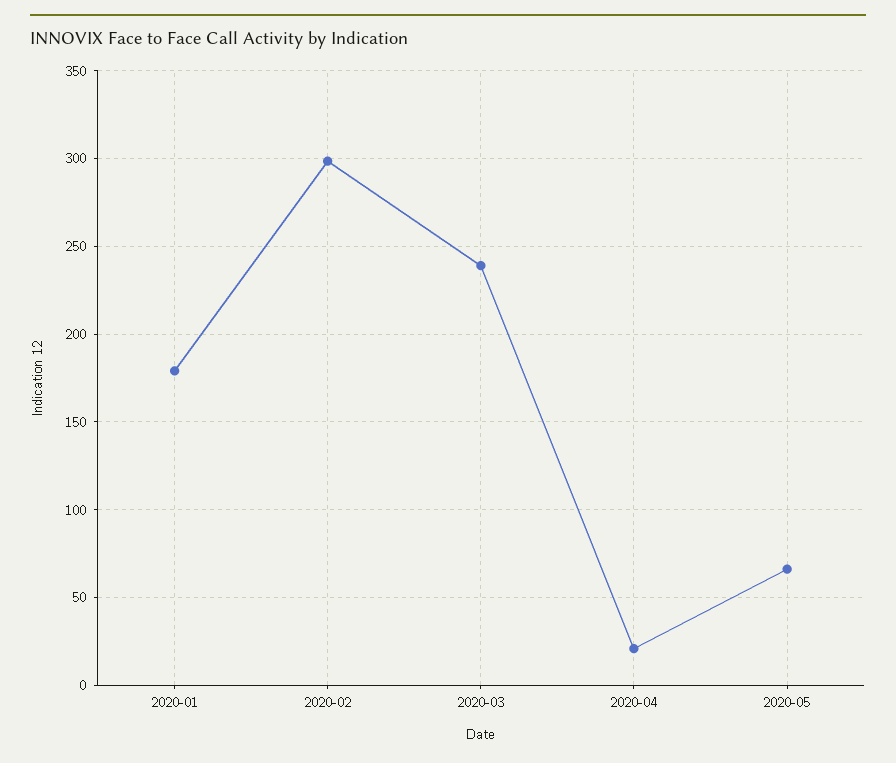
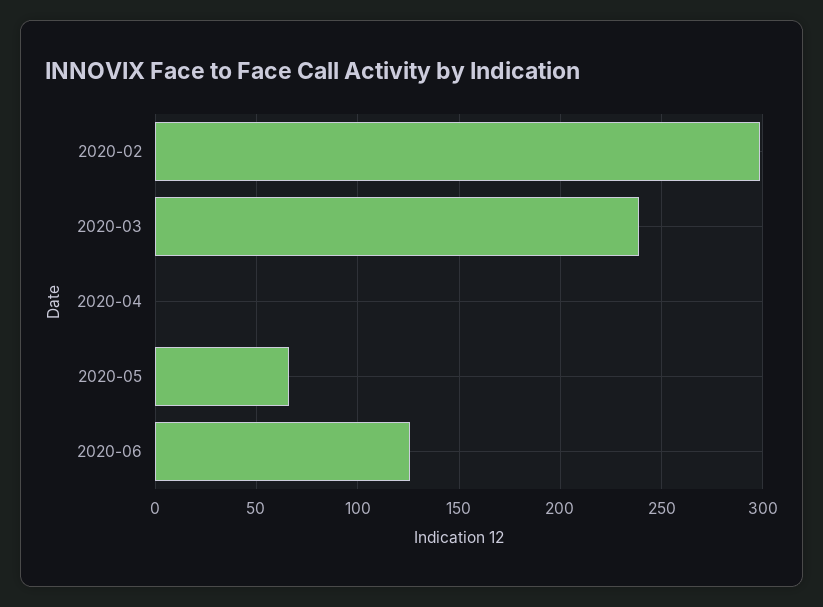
2020-01: 180 -> none
2020-04: 20 -> 0
2020-06: none -> 125

